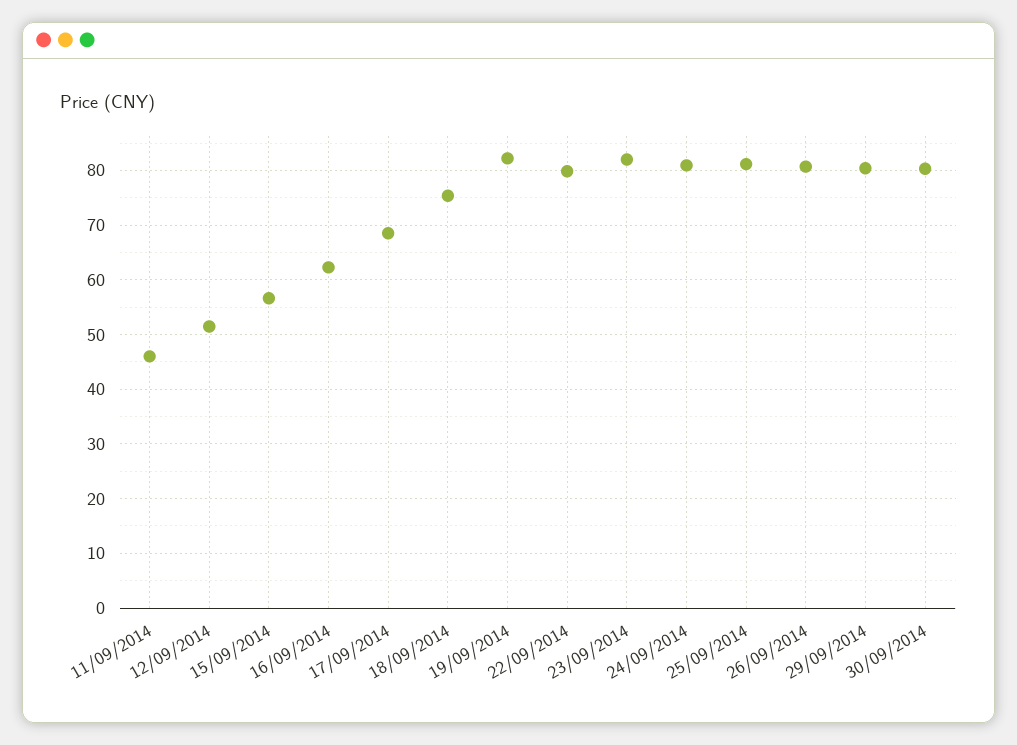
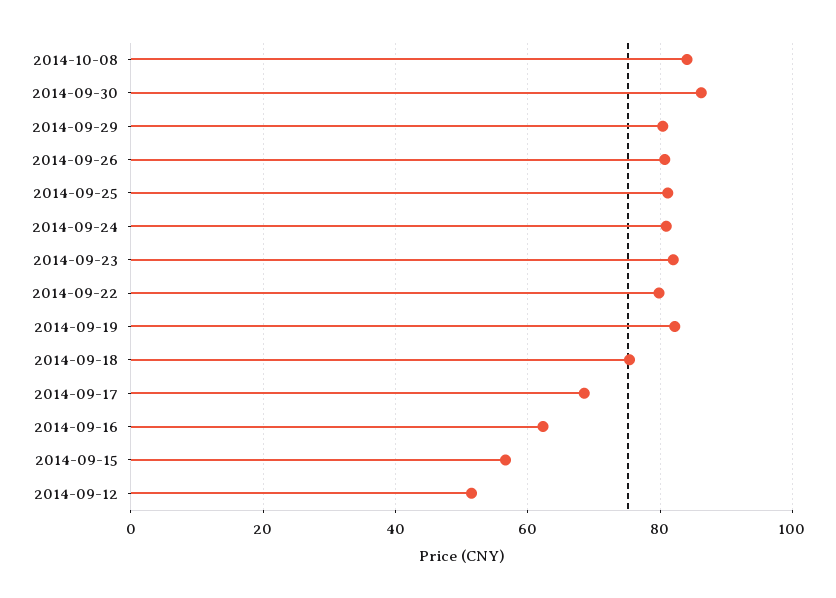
11/09/2014: 46 -> none
30/09/2014: 80 -> 86
2014-10-08: none -> 84

